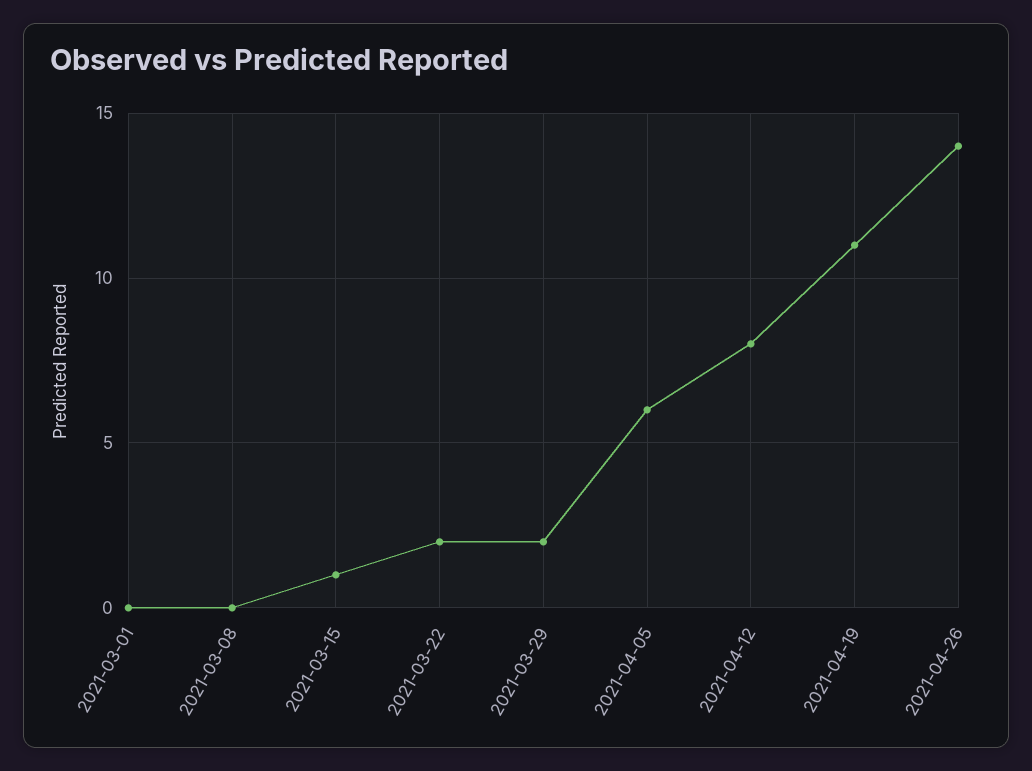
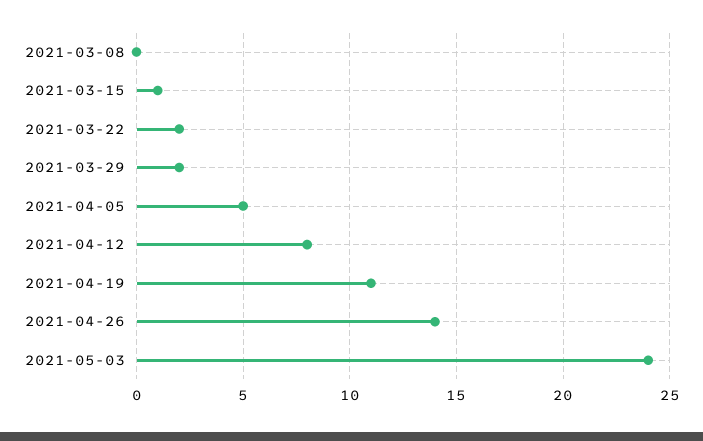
2021-03-01: 0 -> none
2021-04-05: 6 -> 5
2021-05-03: none -> 24

